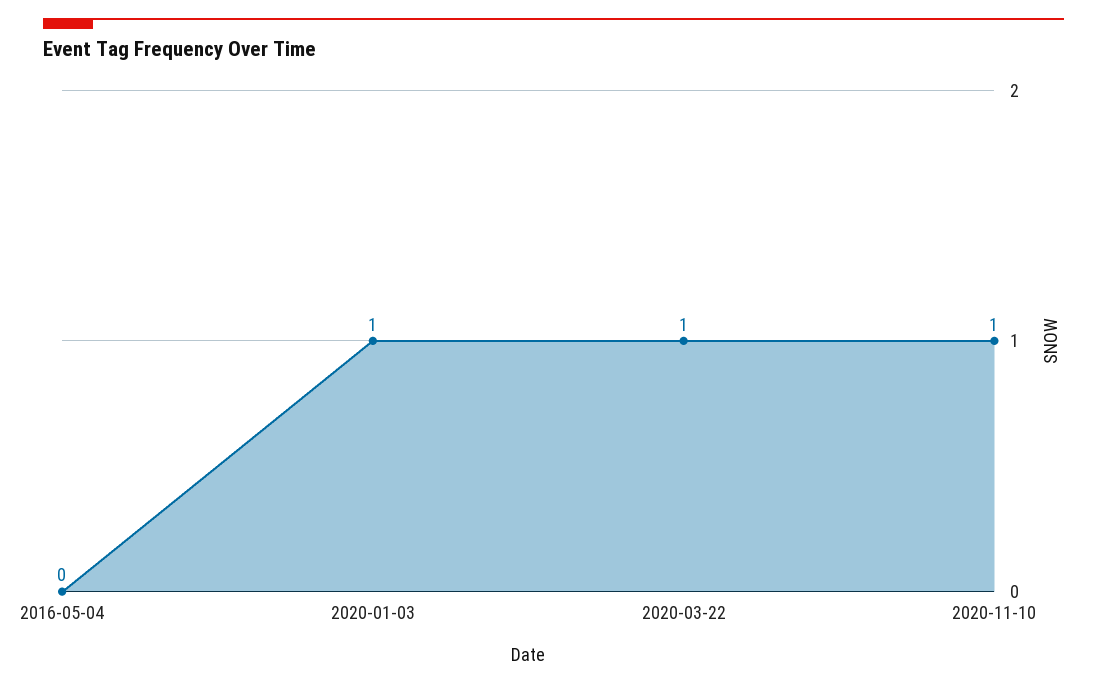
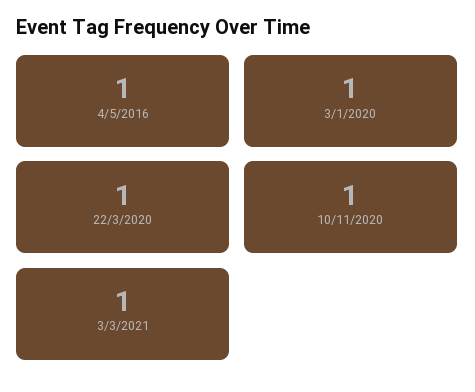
2016-05-04: 0 -> 1
3/3/2021: none -> 1

